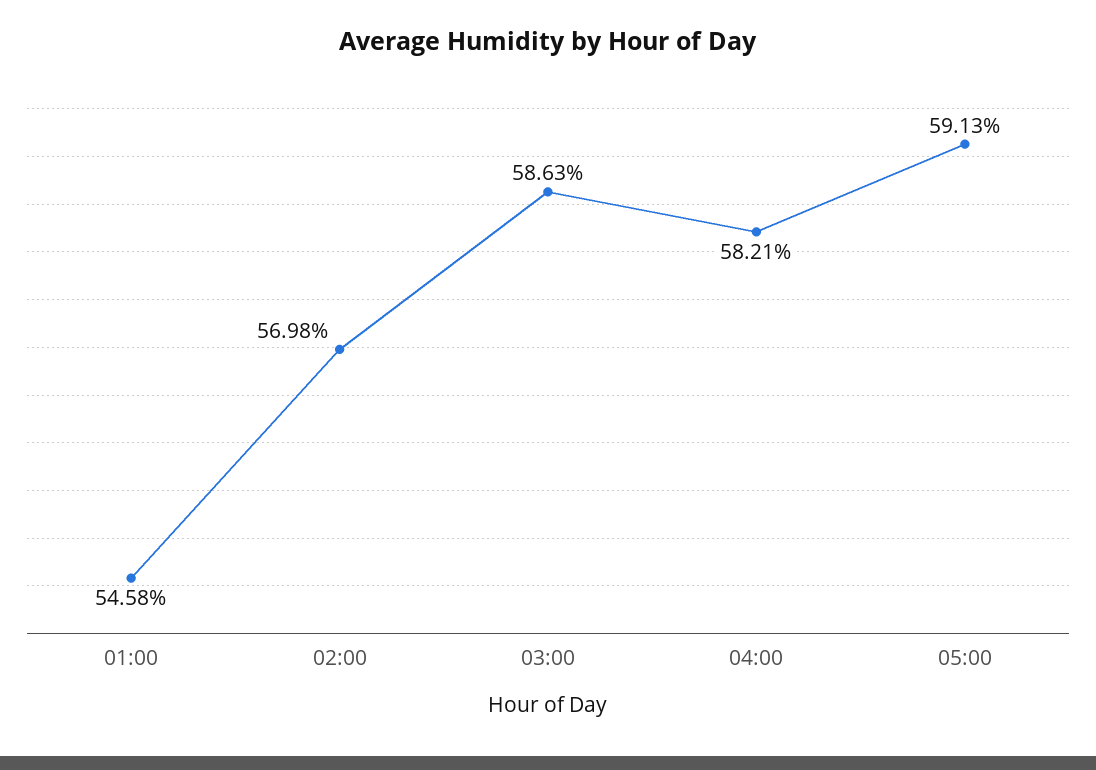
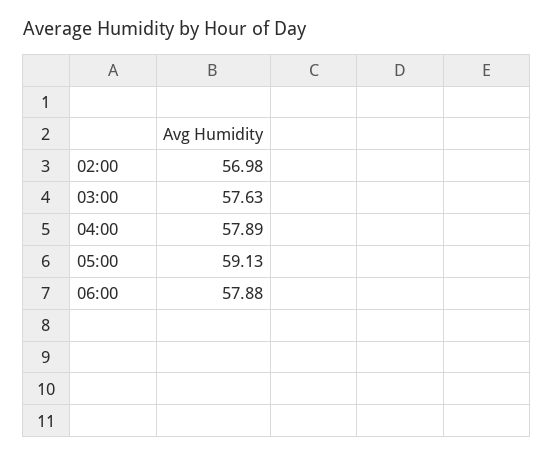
01:00: 54.58 -> none
03:00: 58.63 -> 57.63
04:00: 58.21 -> 57.89
06:00: none -> 57.88

